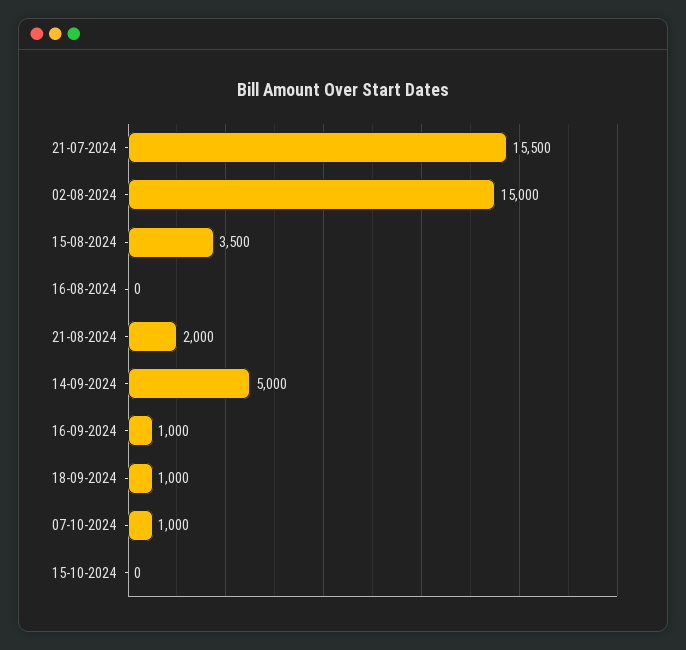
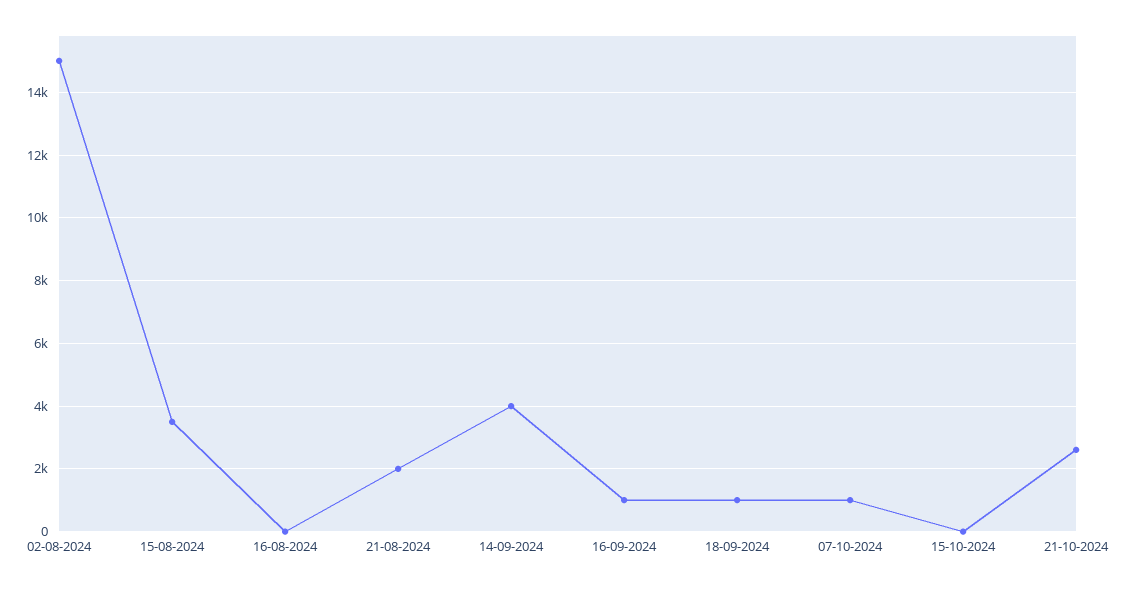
21-07-2024: 15500 -> none
14-09-2024: 5000 -> 4000
21-10-2024: none -> 2600

